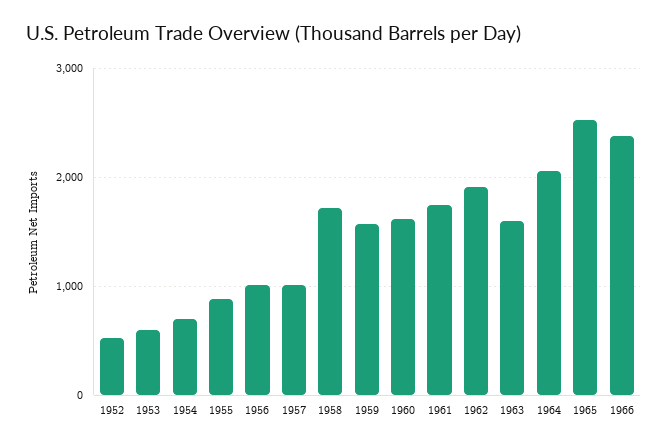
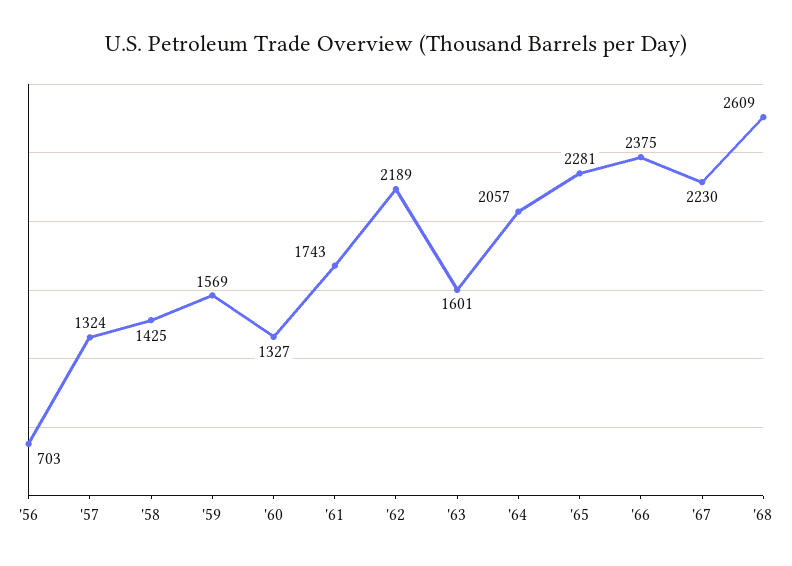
1952: 500 -> none
1953: 600 -> none
1954: 700 -> none
1955: 900 -> none
1956: 1000 -> 703
1957: 1000 -> 1324
1958: 1700 -> 1425
1960: 1600 -> 1327
1962: 1900 -> 2189
1965: 2500 -> 2281
'67: none -> 2230
'68: none -> 2609

